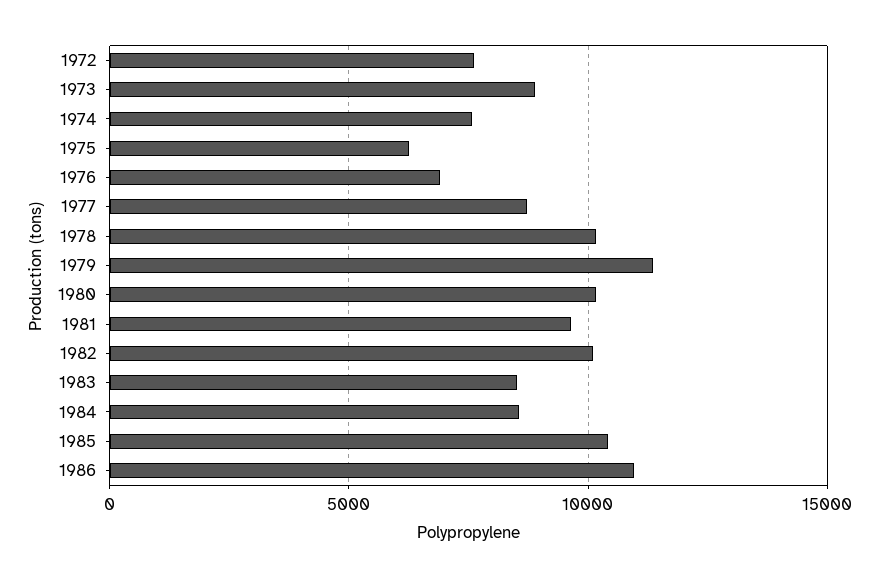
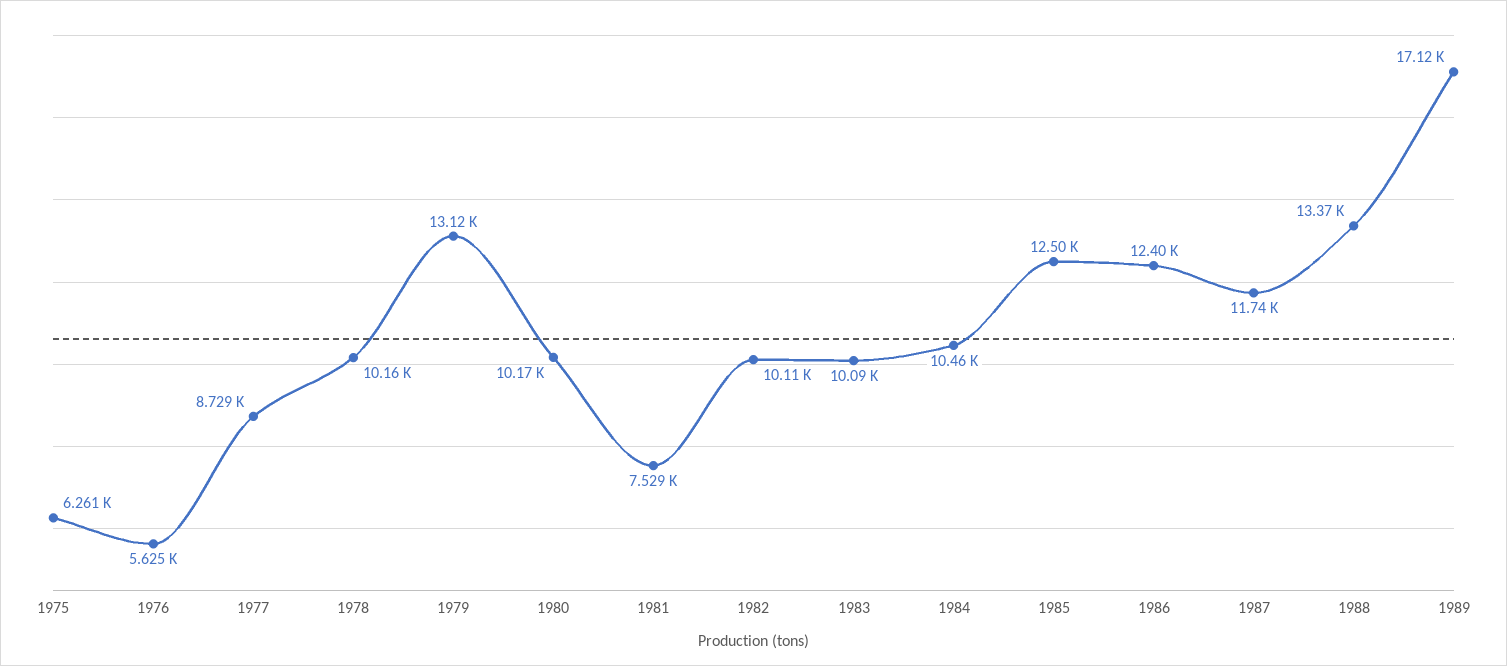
1972: 7500 -> none
1973: 9000 -> none
1974: 7500 -> none
1976: 7000 -> 5625
1979: 11500 -> 13120
1981: 9500 -> 7529
1983: 8500 -> 10090
1984: 8500 -> 10460
1985: 10500 -> 12500
1986: 11000 -> 12400
1987: none -> 11740
1988: none -> 13370
1989: none -> 17120

